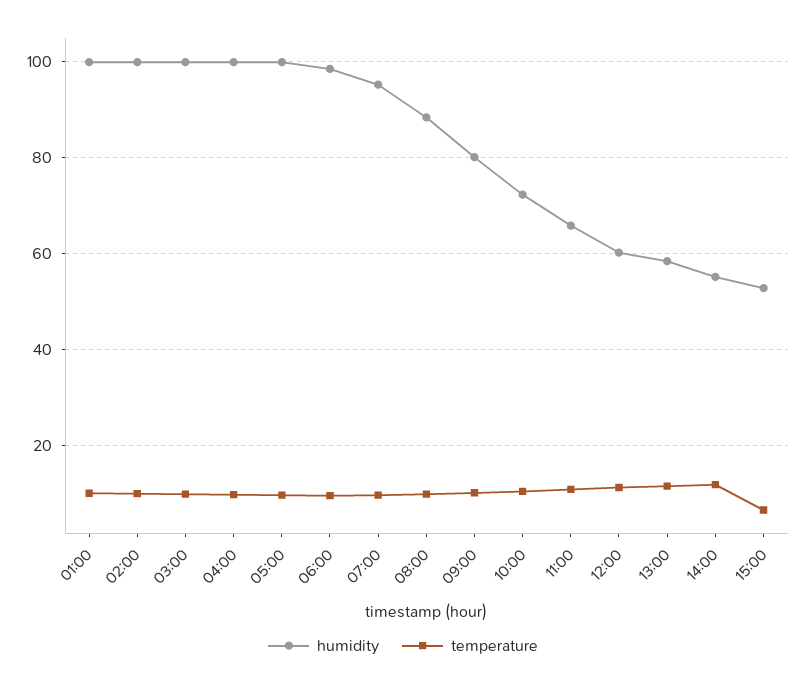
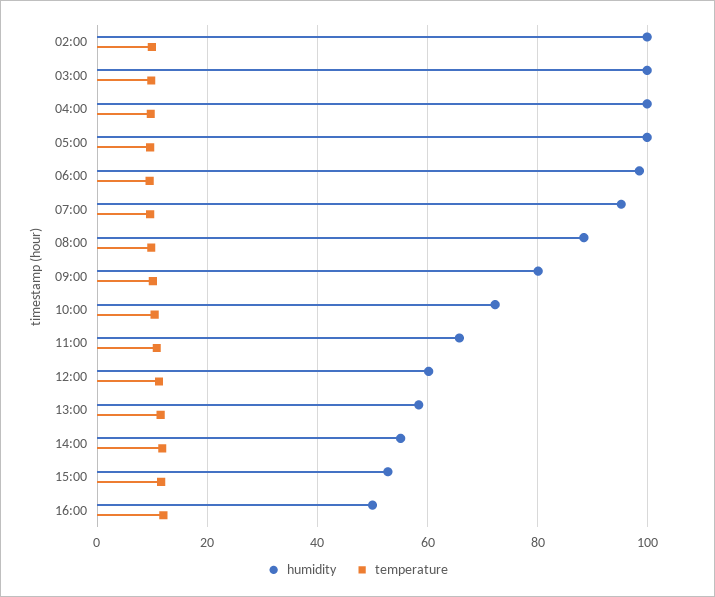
humidity, 01:00: 100 -> none
temperature, 01:00: 10 -> none
temperature, 15:00: 6 -> 12
humidity, 16:00: none -> 50
temperature, 16:00: none -> 12

